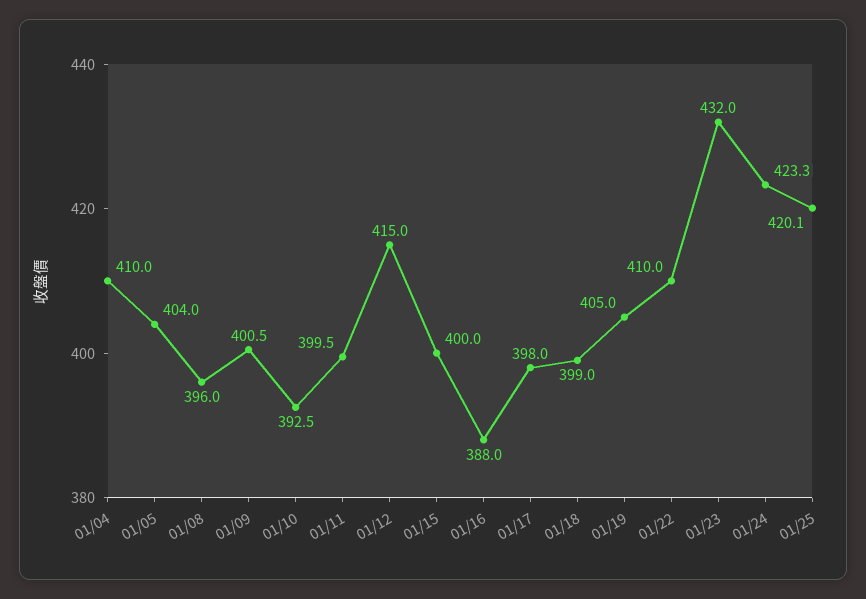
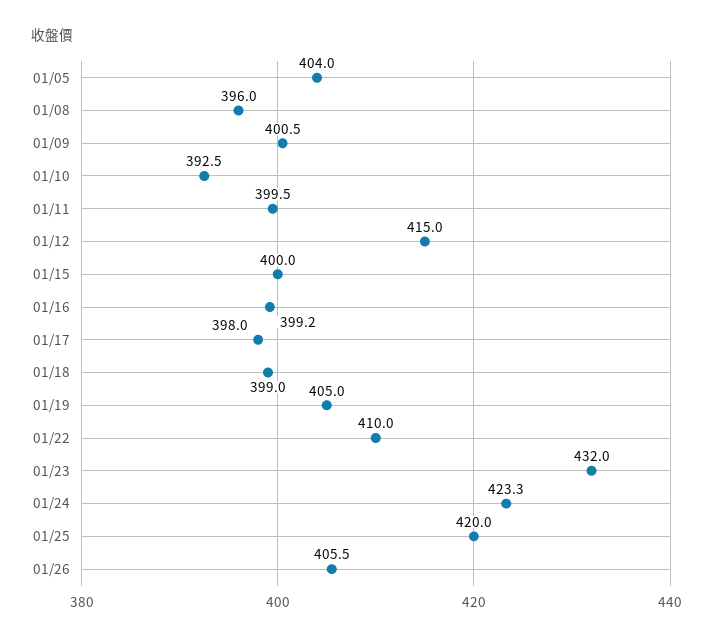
01/04: 410 -> none
01/16: 388 -> 399.2
01/25: 420.1 -> 420
01/26: none -> 405.5

